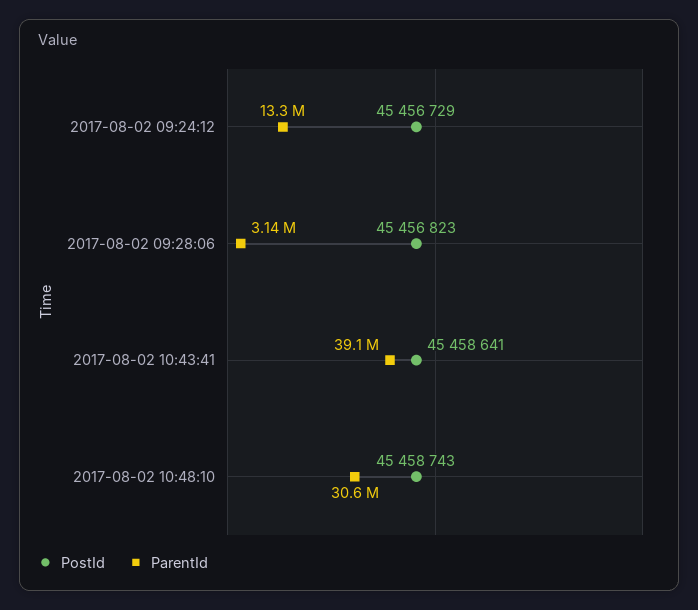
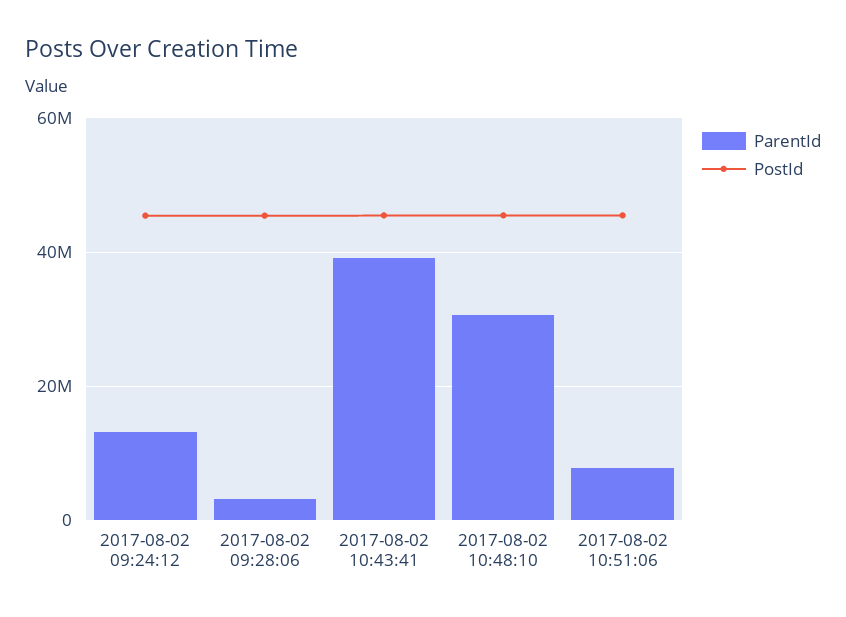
ParentId, 2017-08-02 10:51:06: none -> 8000000
PostId, 2017-08-02 10:51:06: none -> 46000000

